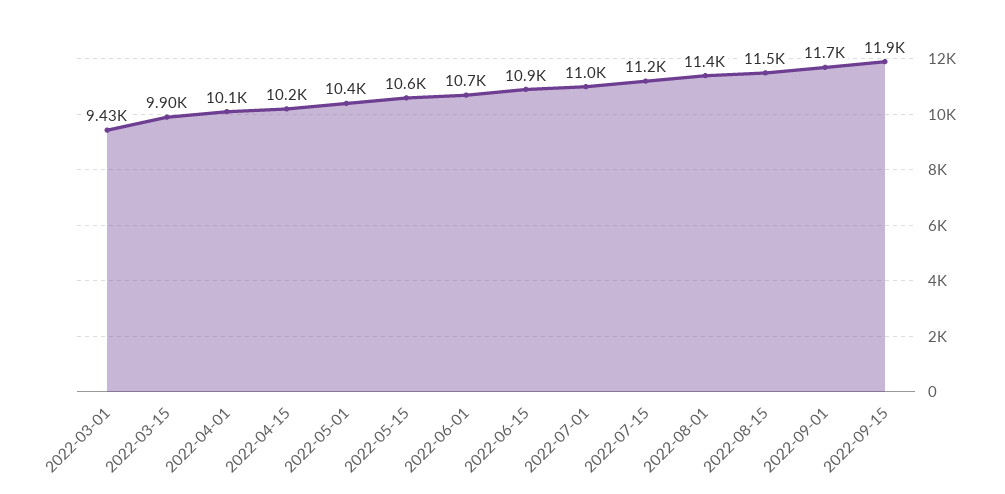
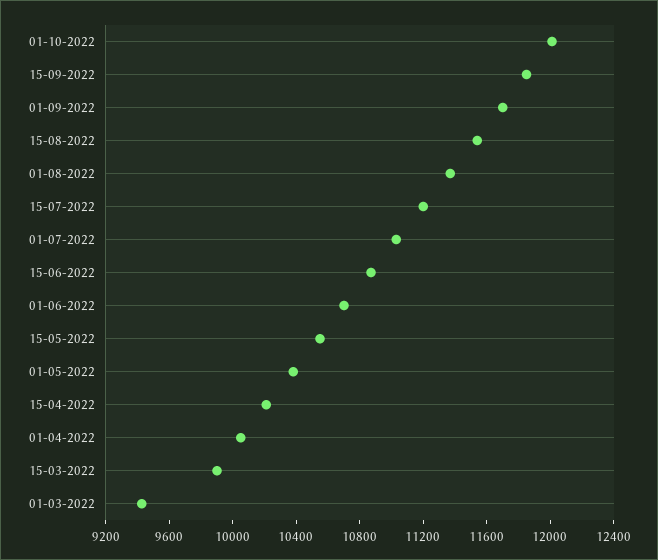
01-10-2022: none -> 12000

